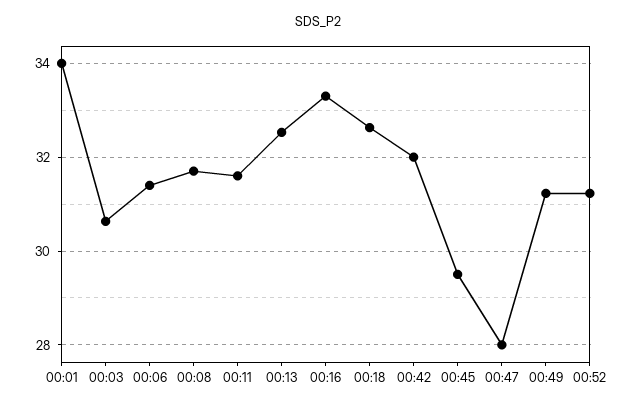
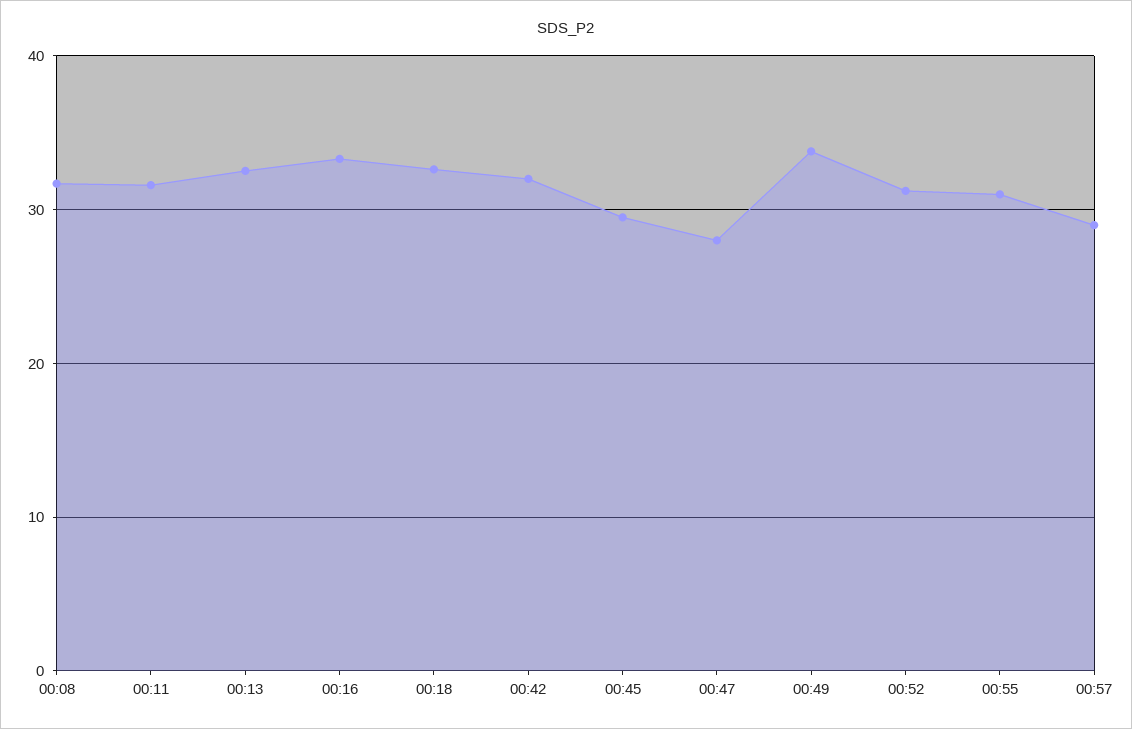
00:01: 34 -> none
00:03: 30.6 -> none
00:06: 31.4 -> none
00:49: 31.2 -> 34
00:55: none -> 31
00:57: none -> 29

